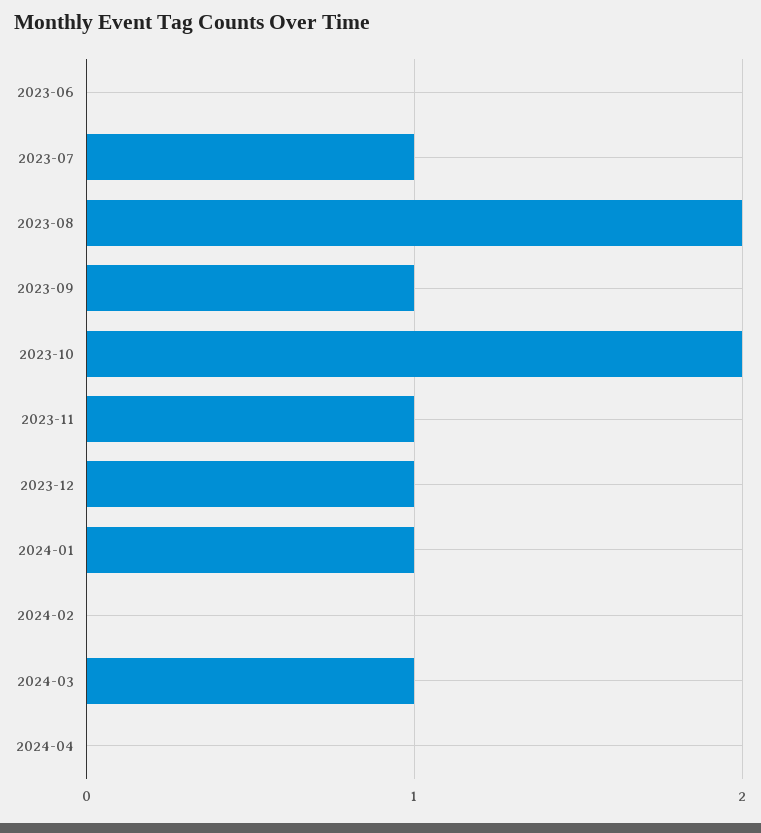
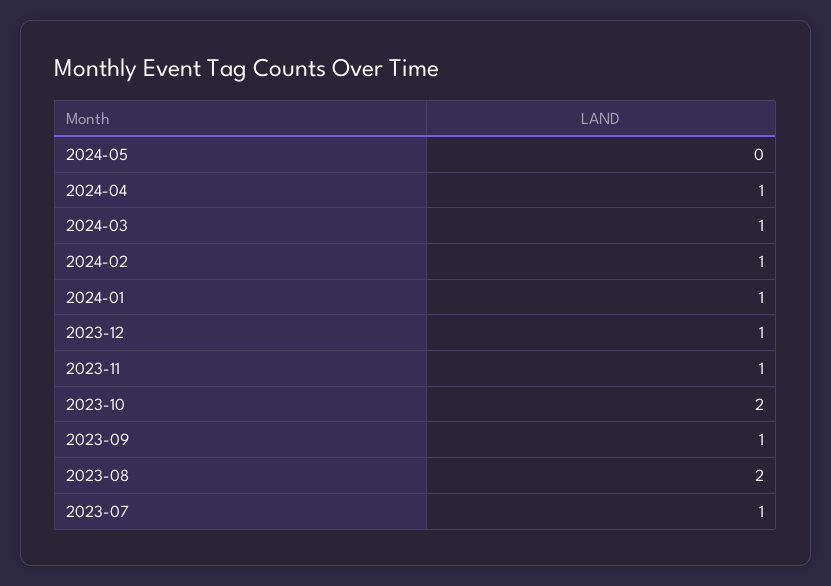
2023-06: 0 -> none
2024-02: 0 -> 1
2024-04: 0 -> 1
2024-05: none -> 0

